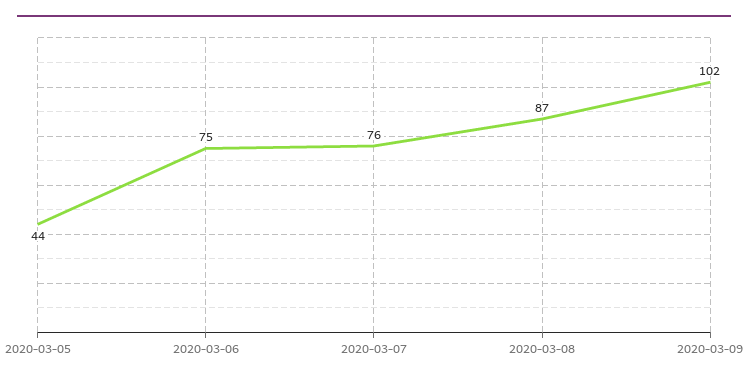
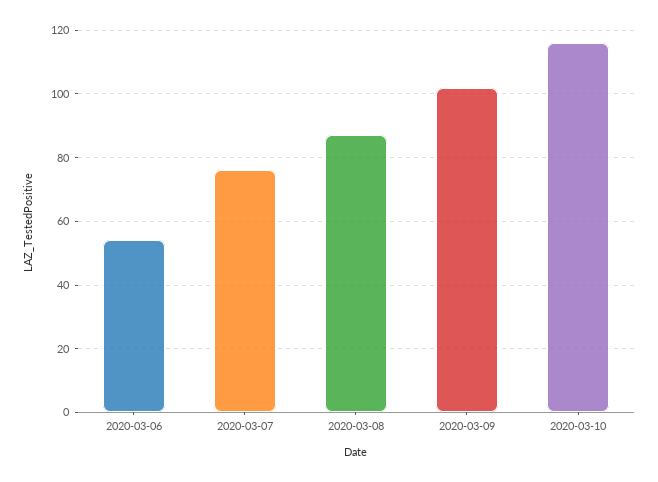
2020-03-05: 44 -> none
2020-03-06: 75 -> 55
2020-03-10: none -> 115

